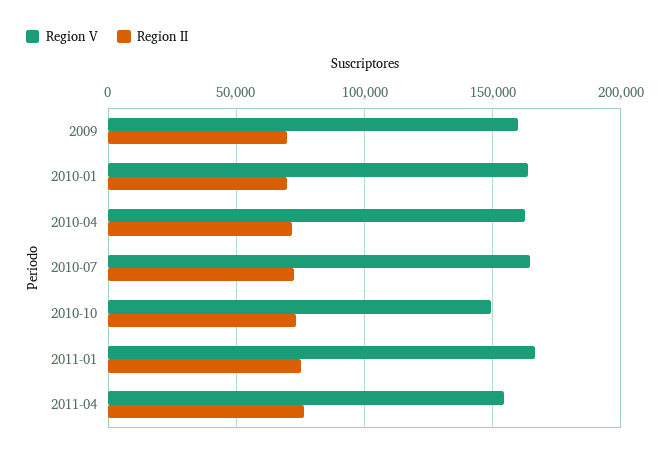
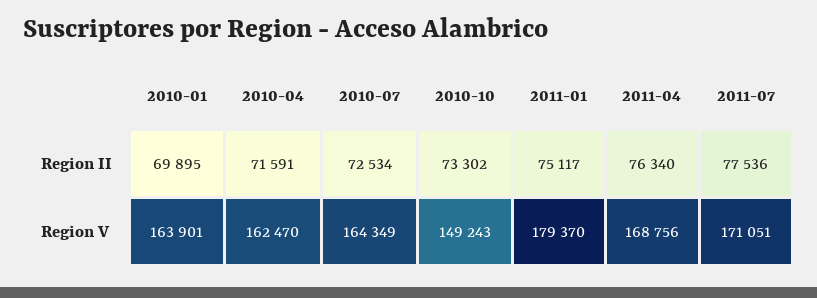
Region V, 2009: 160000 -> none
Region II, 2009: 70000 -> none
Region V, 2011-01: 165000 -> 179370
Region V, 2011-04: 155000 -> 168756
Region II, 2011-07: none -> 77536
Region V, 2011-07: none -> 171051

